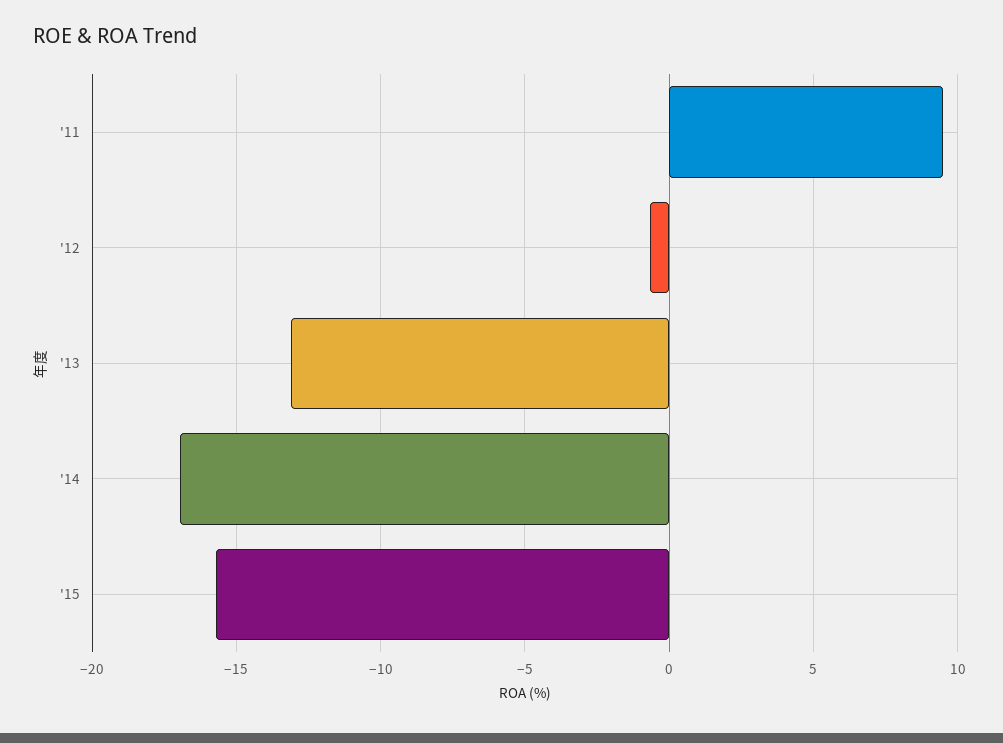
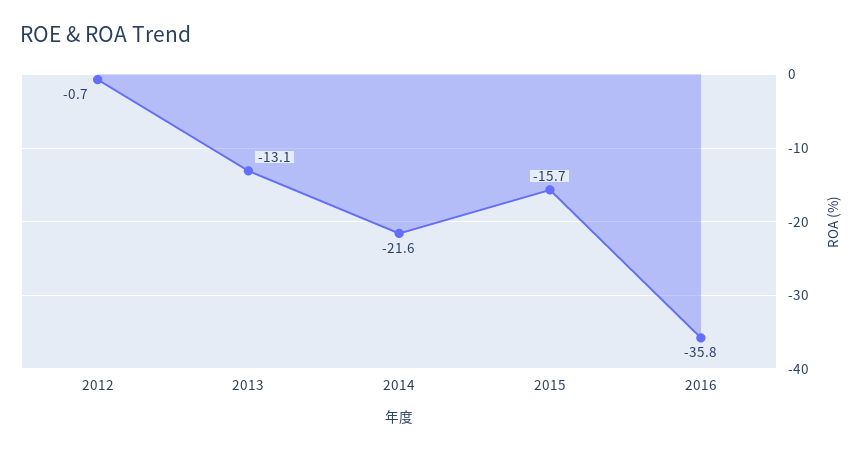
'11: 9.5 -> none
'14: -17 -> -21.6
2016: none -> -35.8

